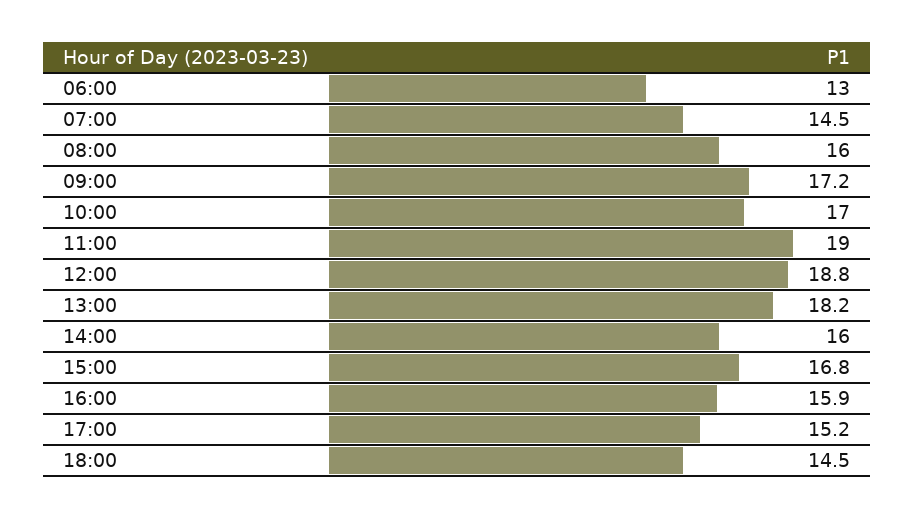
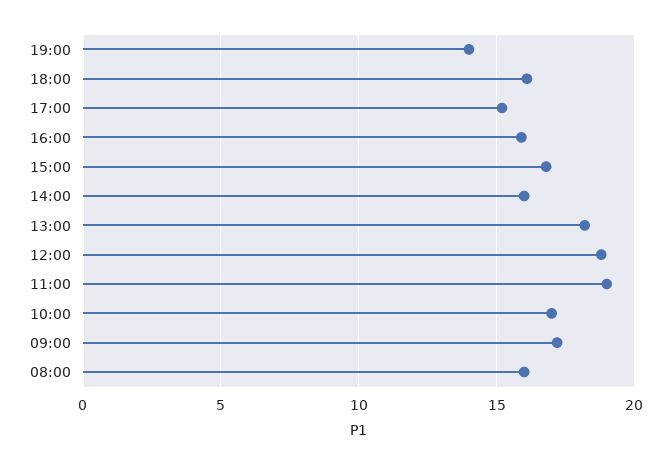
06:00: 13 -> none
07:00: 14.5 -> none
18:00: 14.5 -> 16
19:00: none -> 14

